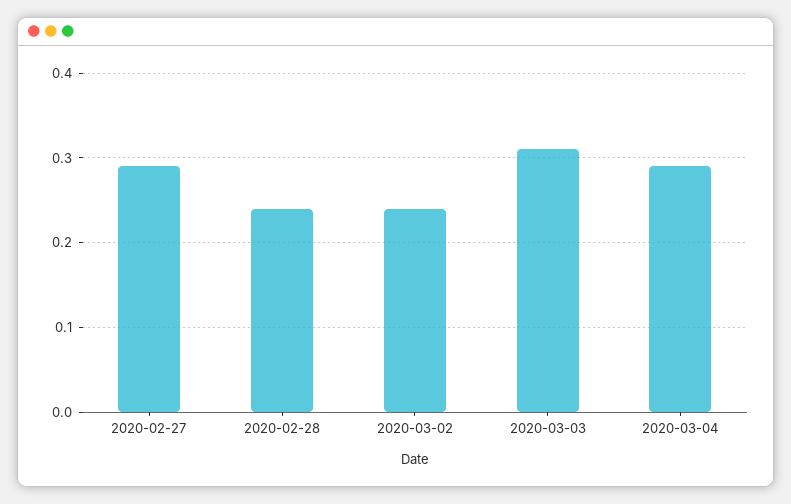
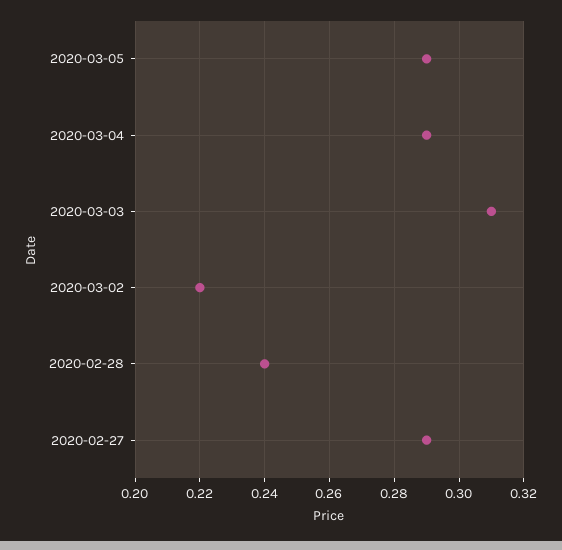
2020-03-02: 0.24 -> 0.22
2020-03-05: none -> 0.29

